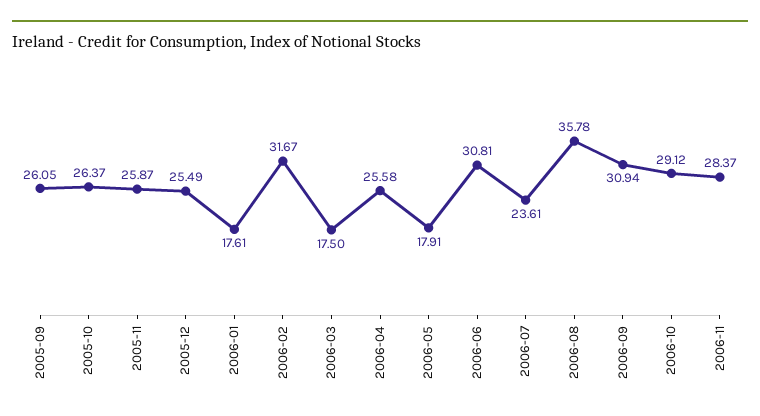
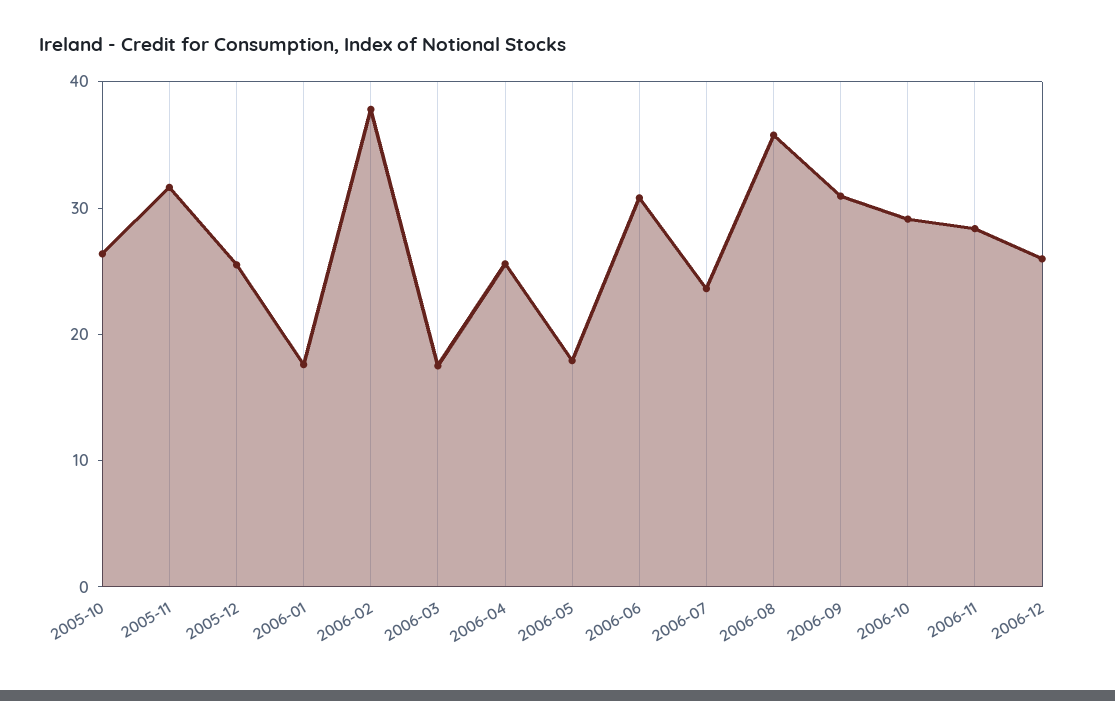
2005-09: 26.05 -> none
2005-11: 25.87 -> 32
2006-02: 31.67 -> 38
2006-12: none -> 26

